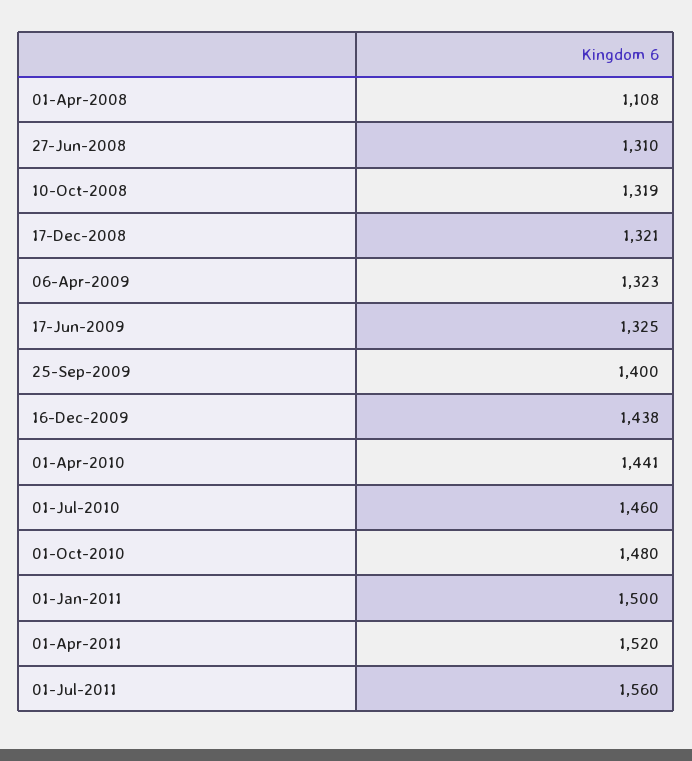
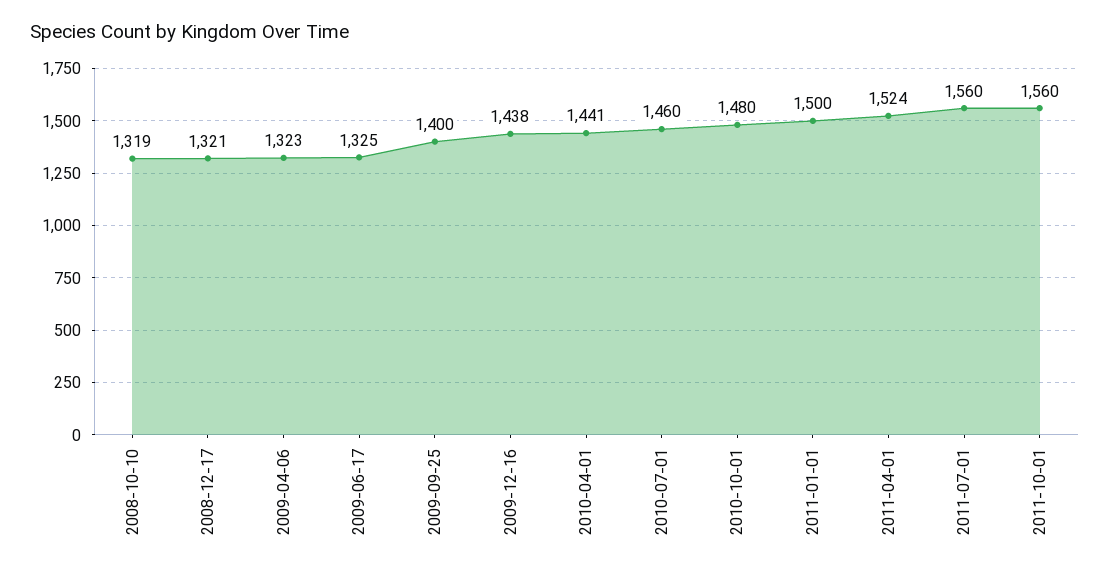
01-Apr-2008: 1108 -> none
27-Jun-2008: 1310 -> none
01-Apr-2011: 1520 -> 1524
2011-10-01: none -> 1560

